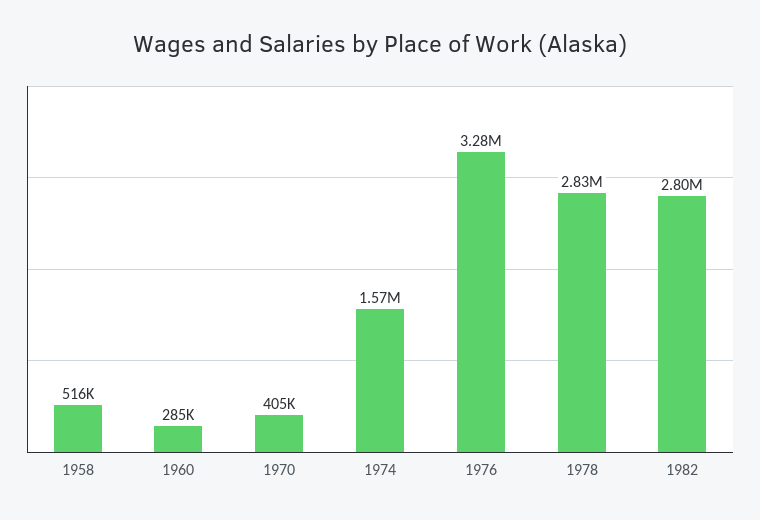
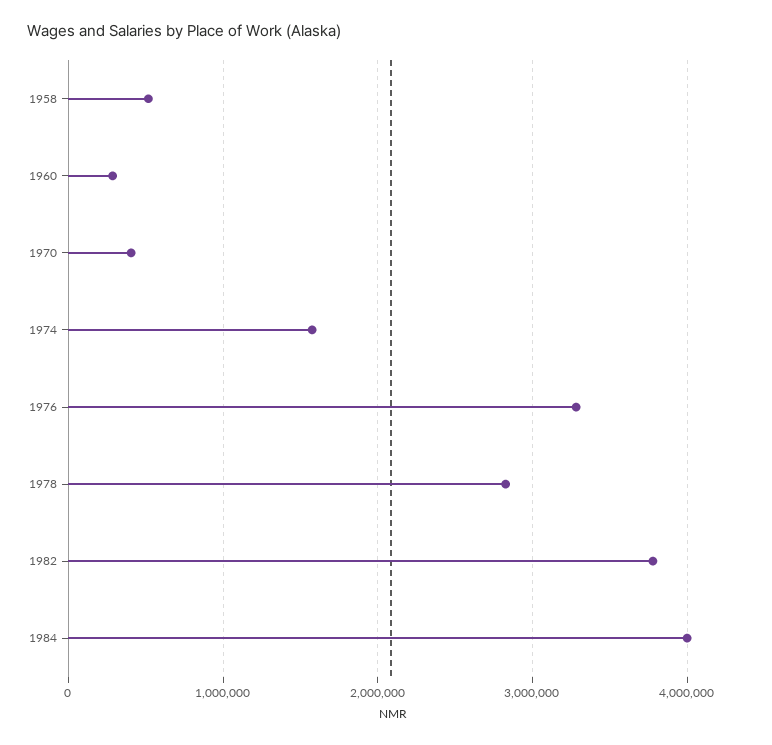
1982: 2800000 -> 3800000
1984: none -> 4000000

